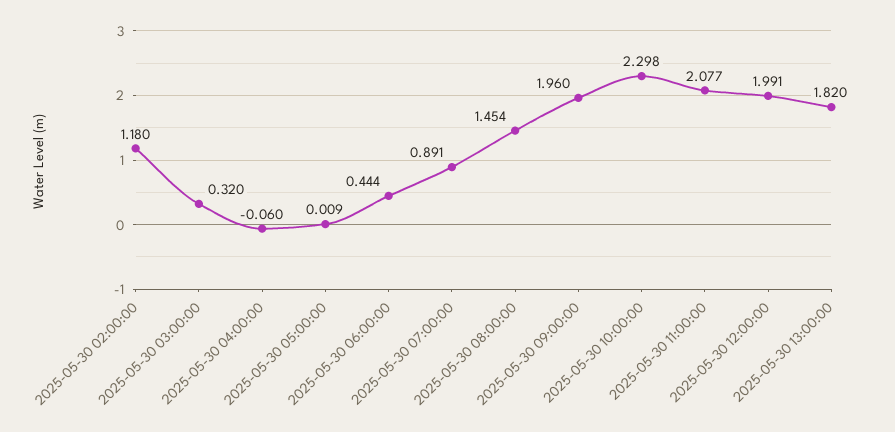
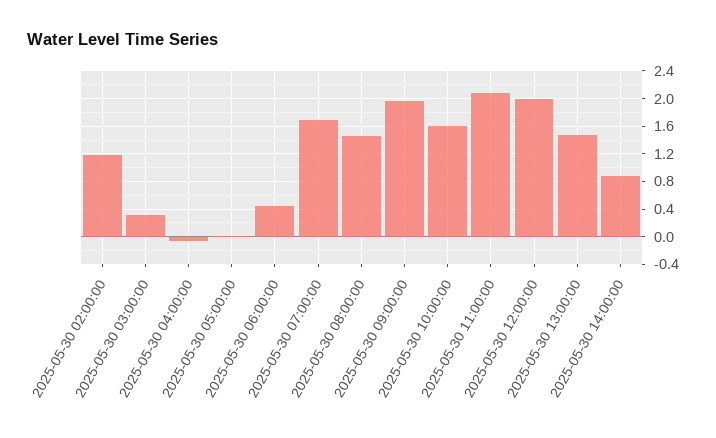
2025-05-30 07:00:00: 0.891 -> 1.7
2025-05-30 10:00:00: 2.298 -> 1.6
2025-05-30 13:00:00: 1.82 -> 1.5
2025-05-30 14:00:00: none -> 0.9

